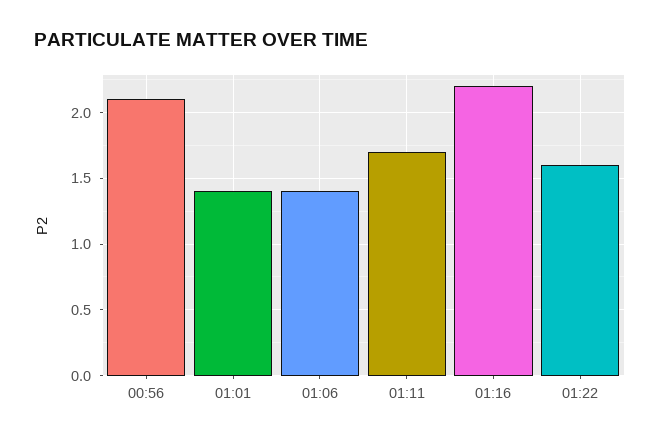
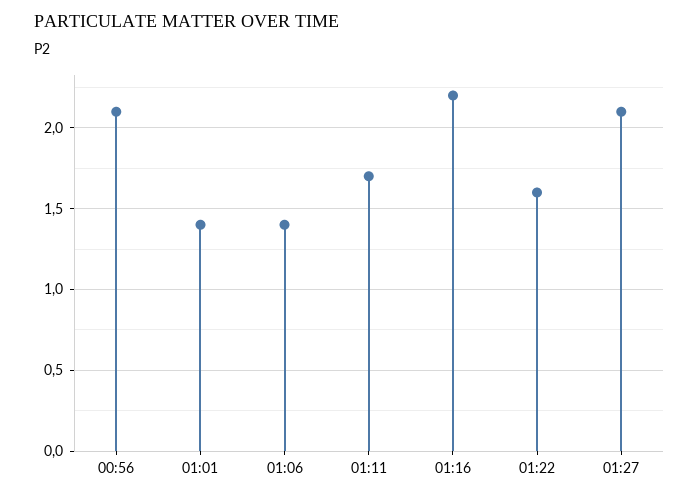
01:27: none -> 2.1

